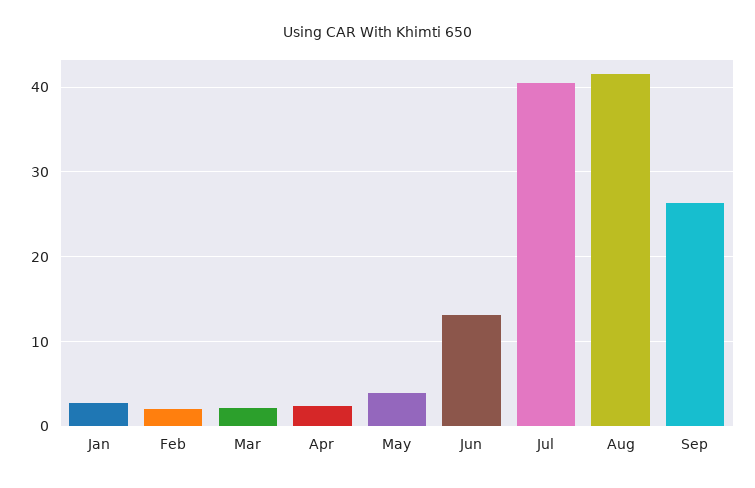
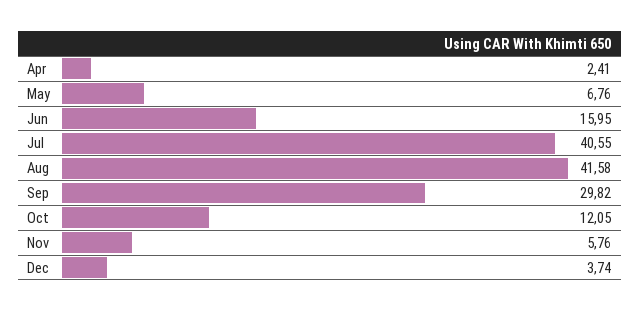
Jan: 3 -> none
Feb: 2 -> none
Mar: 2 -> none
May: 4 -> 6.76
Jun: 13 -> 15.95
Sep: 26 -> 29.82
Oct: none -> 12.05
Nov: none -> 5.76
Dec: none -> 3.74

